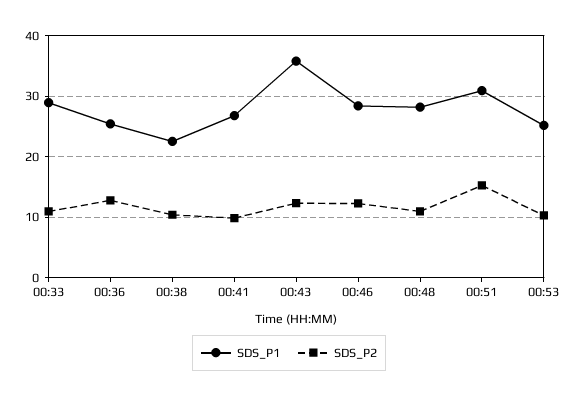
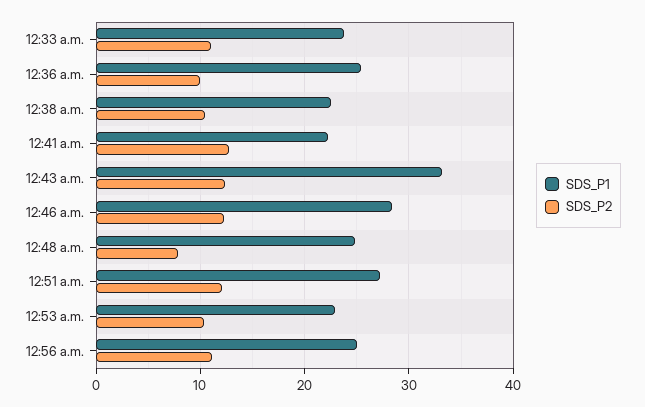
SDS_P1, 00:33: 29 -> 24
SDS_P2, 00:36: 13 -> 10
SDS_P1, 00:41: 27 -> 22
SDS_P2, 00:41: 10 -> 13
SDS_P1, 00:43: 36 -> 33
SDS_P1, 00:48: 28 -> 25
SDS_P2, 00:48: 11 -> 8
SDS_P1, 00:51: 31 -> 27
SDS_P2, 00:51: 15 -> 12
SDS_P1, 00:53: 25 -> 23
SDS_P1, 12:56 a.m.: none -> 25
SDS_P2, 12:56 a.m.: none -> 11

